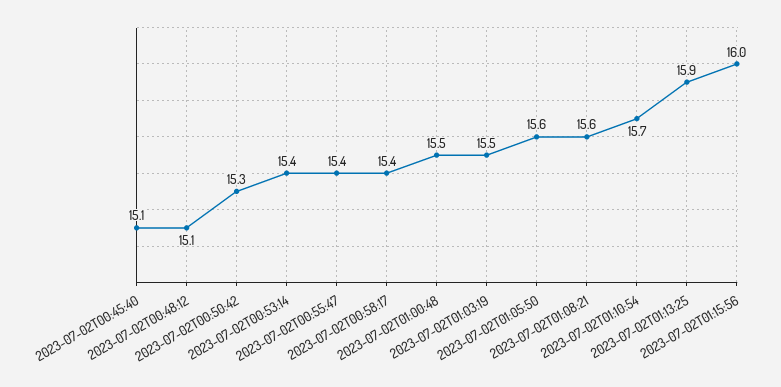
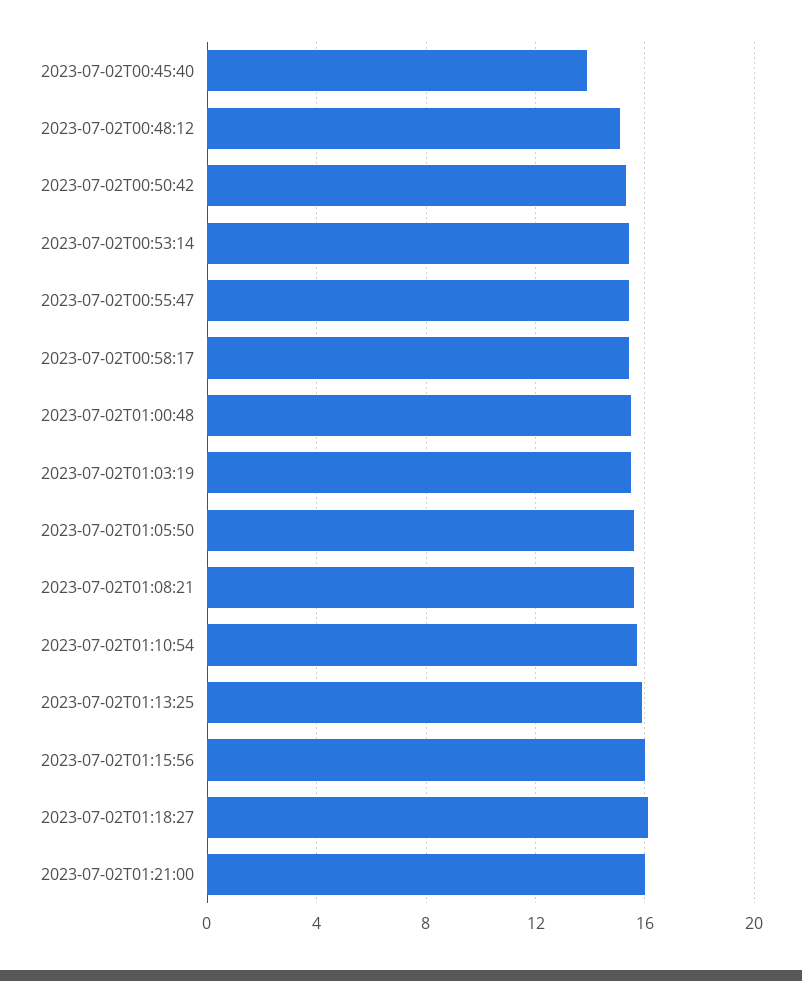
2023-07-02T00:45:40: 15.1 -> 14
2023-07-02T01:18:27: none -> 16
2023-07-02T01:21:00: none -> 16

